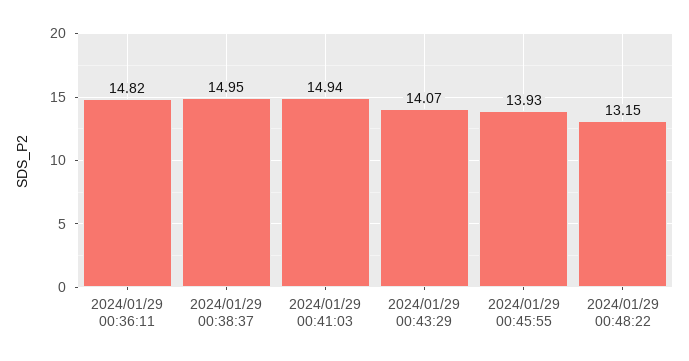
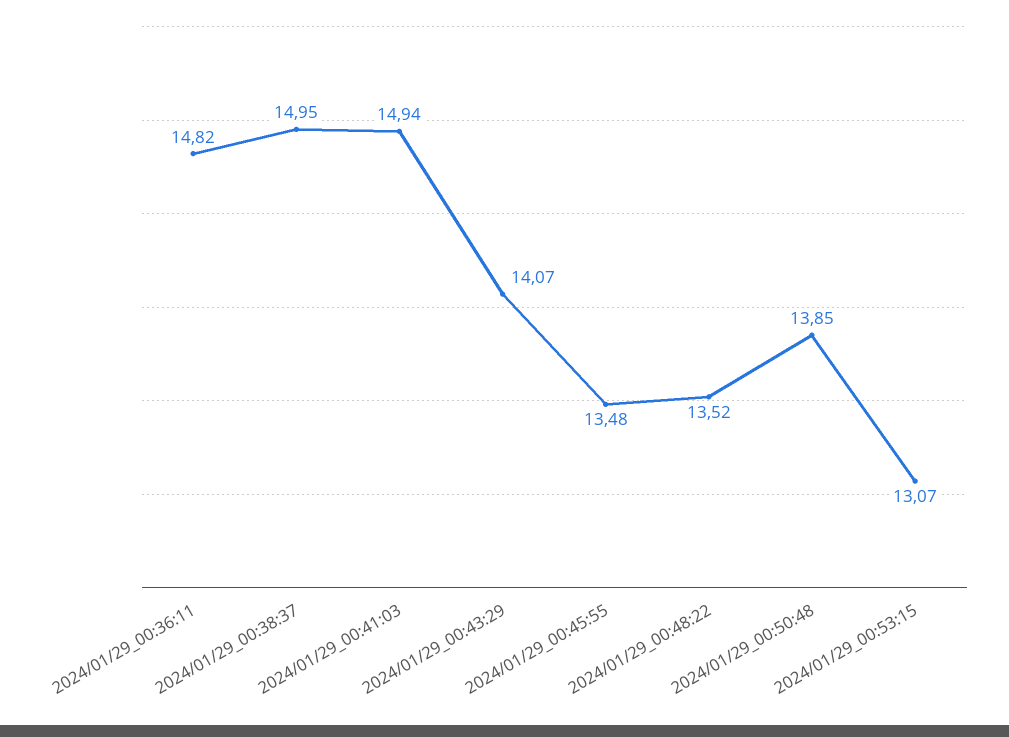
2024/01/29 00:45:55: 13.93 -> 13.48
2024/01/29 00:48:22: 13.15 -> 13.52
2024/01/29_00:50:48: none -> 13.85
2024/01/29_00:53:15: none -> 13.07

